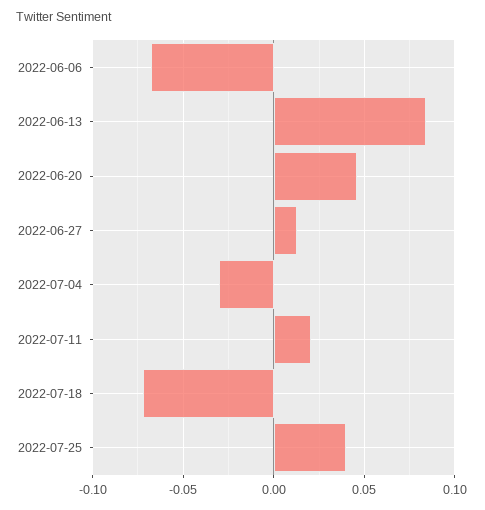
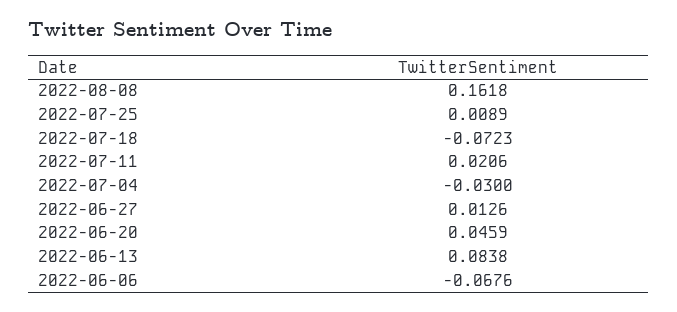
2022-07-25: 0.04 -> 0.0089
2022-08-08: none -> 0.1618

